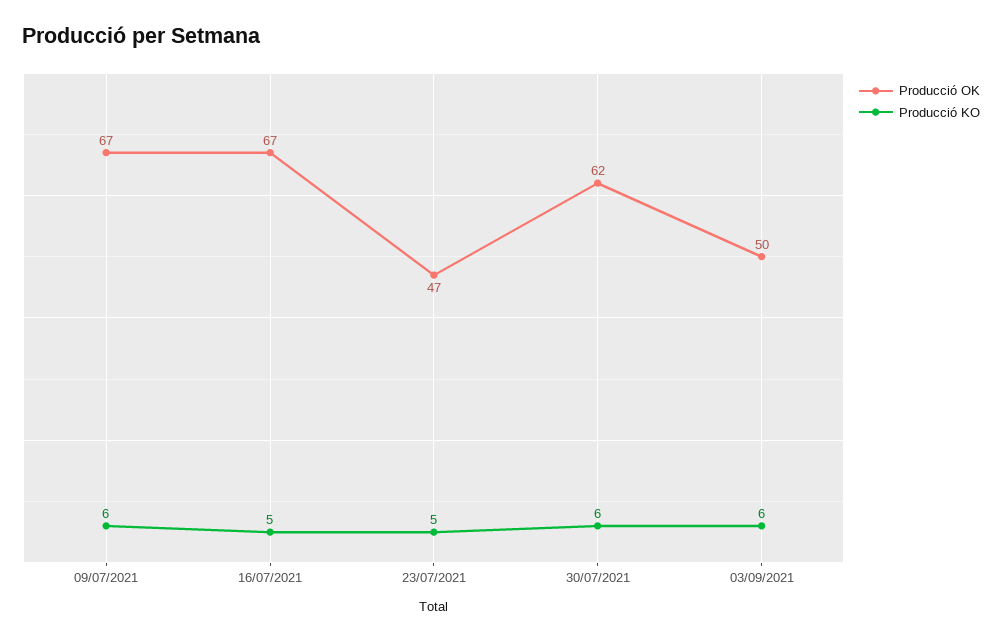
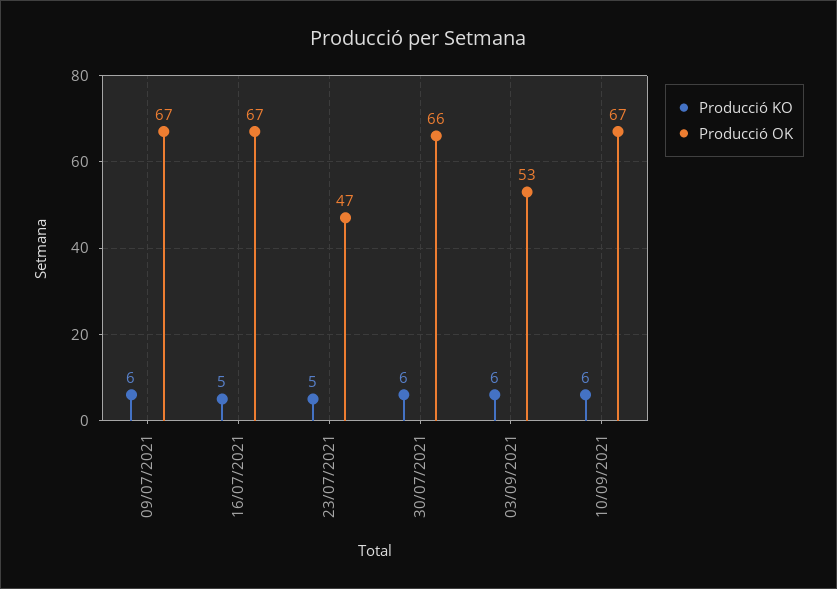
Producció OK, 30/07/2021: 62 -> 66
Producció OK, 03/09/2021: 50 -> 53
Producció KO, 10/09/2021: none -> 6
Producció OK, 10/09/2021: none -> 67

